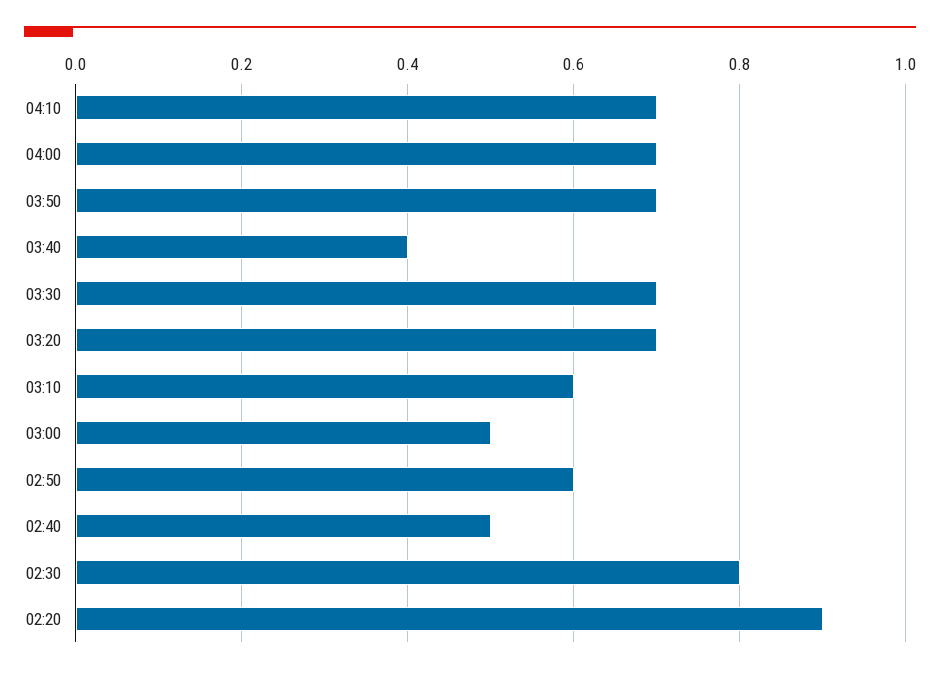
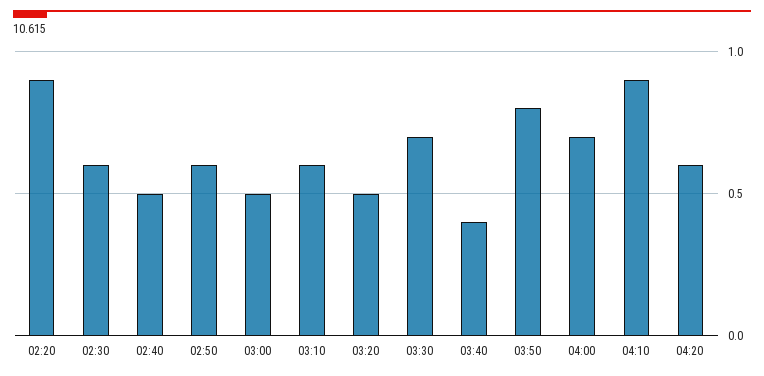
04:10: 0.7 -> 0.9
03:50: 0.7 -> 0.8
03:20: 0.7 -> 0.5
02:30: 0.8 -> 0.6
04:20: none -> 0.6

